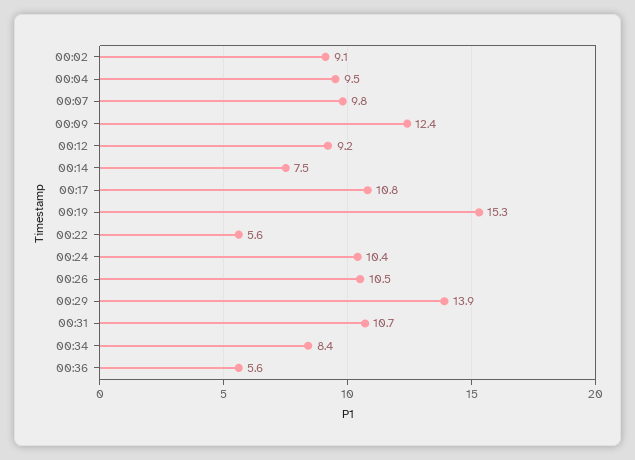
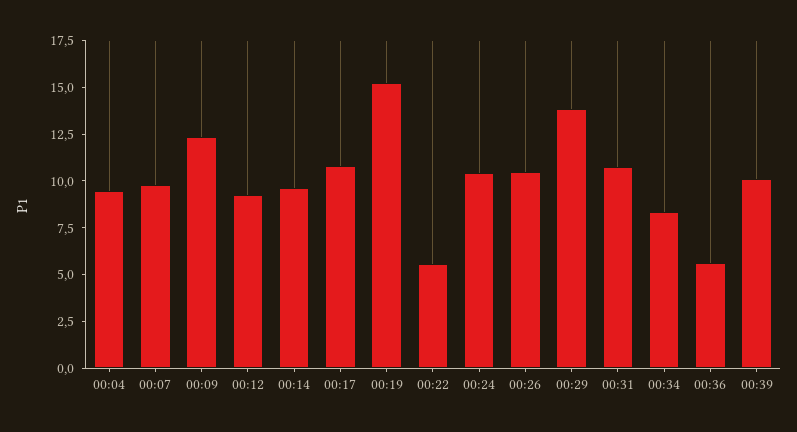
00:02: 9.1 -> none
00:14: 7.5 -> 9.5
00:39: none -> 10

